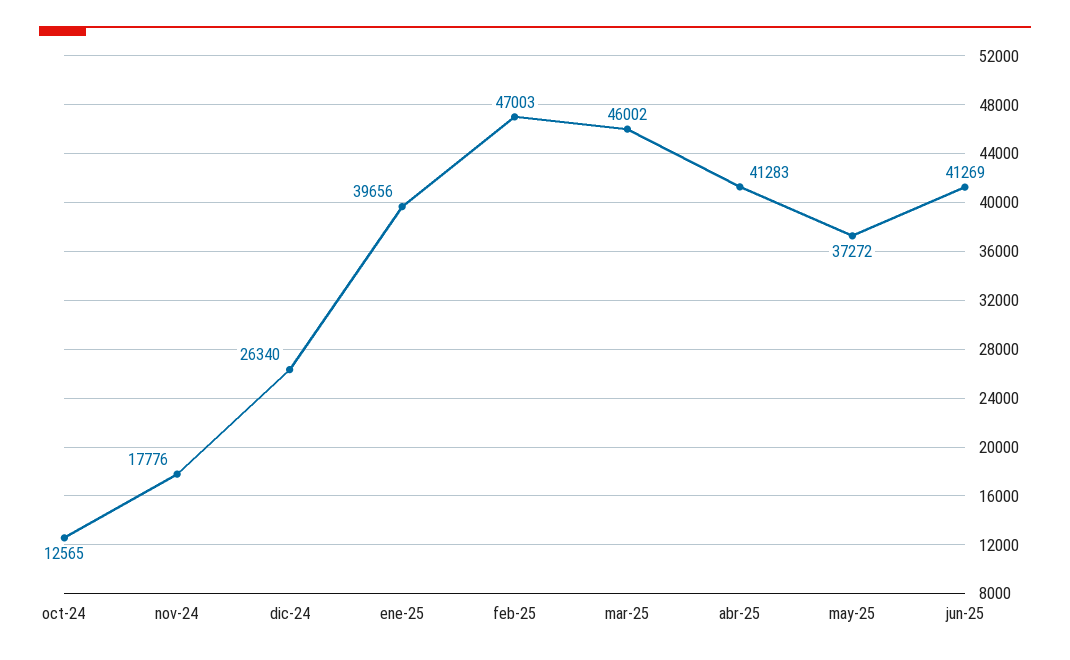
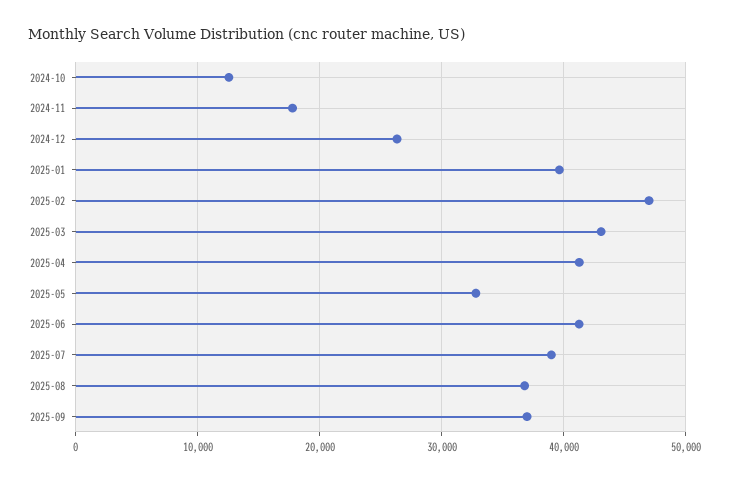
mar-25: 46002 -> 43000
may-25: 37272 -> 33000
2025-07: none -> 39000
2025-08: none -> 37000
2025-09: none -> 37000

